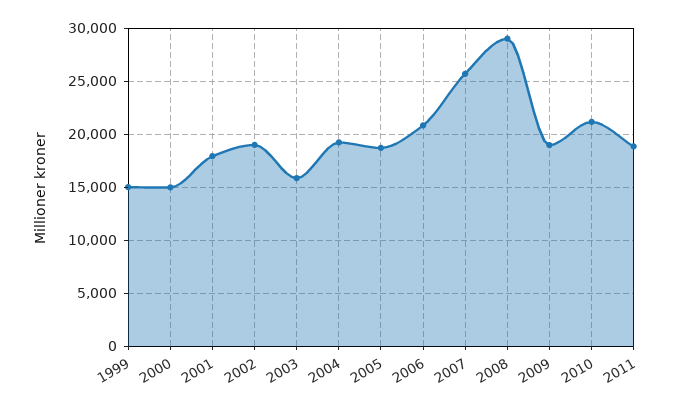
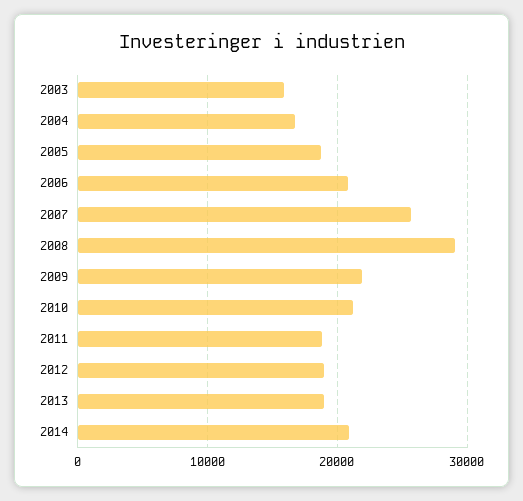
1999: 15000 -> none
2000: 15000 -> none
2001: 18000 -> none
2002: 19000 -> none
2004: 19000 -> 17000
2009: 19000 -> 22000
2012: none -> 19000
2013: none -> 19000
2014: none -> 21000

